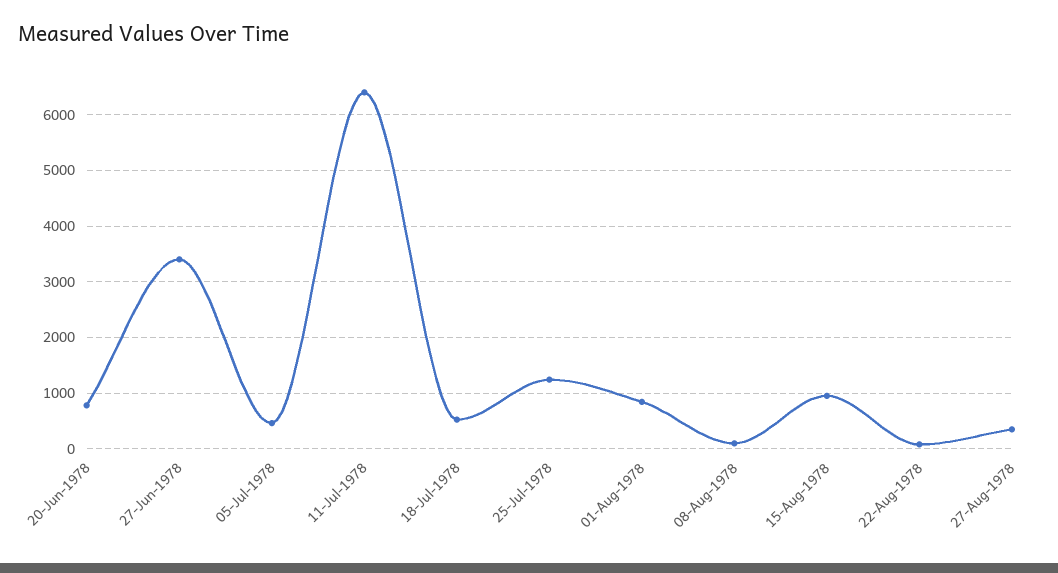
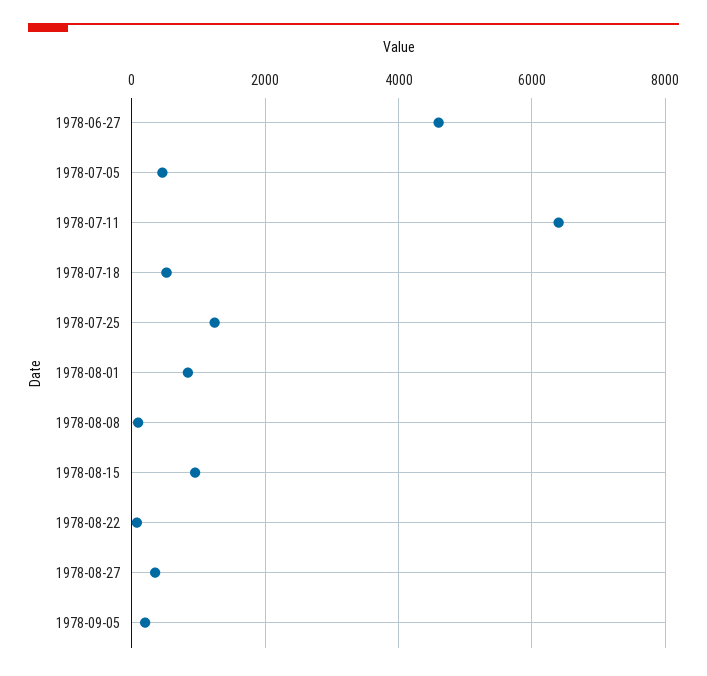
20-Jun-1978: 800 -> none
27-Jun-1978: 3400 -> 4600
1978-09-05: none -> 200

